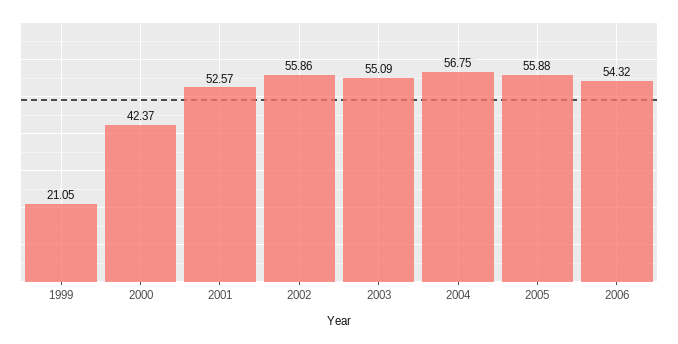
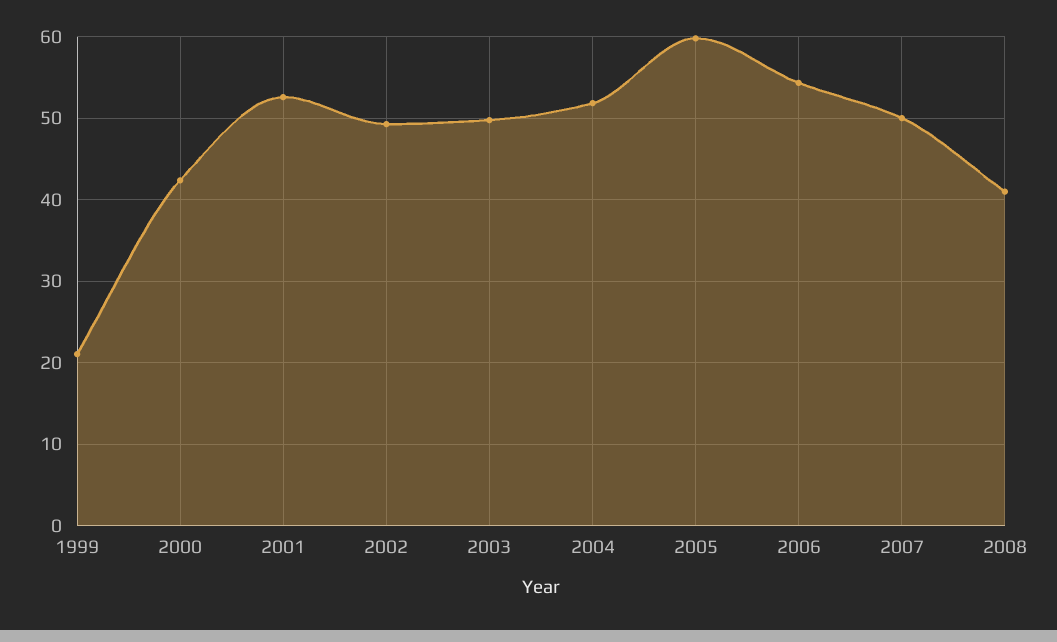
2002: 55.86 -> 49
2003: 55.09 -> 50
2004: 56.75 -> 52
2005: 55.88 -> 60
2007: none -> 50
2008: none -> 41

